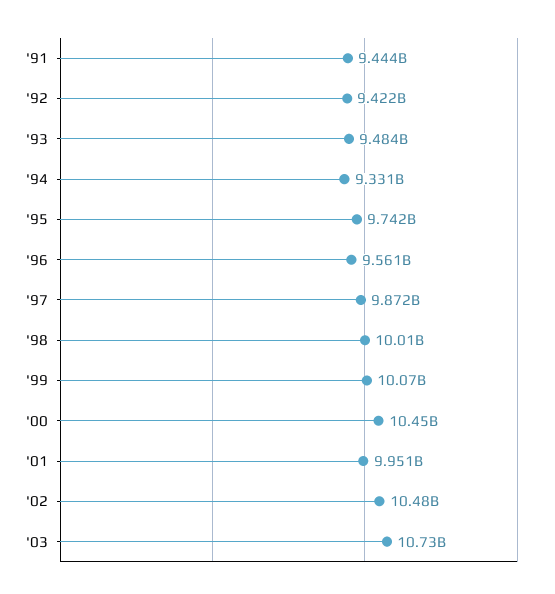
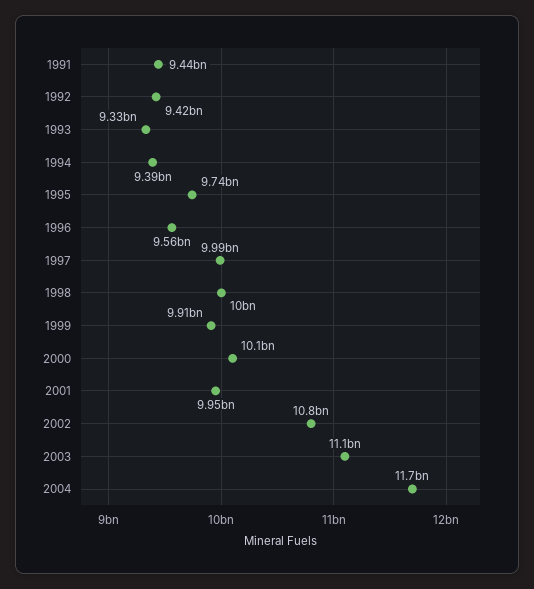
'93: 9484000000 -> 9330000000
'94: 9331000000 -> 9390000000
'97: 9872000000 -> 9990000000
'99: 10070000000 -> 9910000000
'00: 10450000000 -> 10100000000
'02: 10480000000 -> 10800000000
'03: 10730000000 -> 11100000000
2004: none -> 11700000000

